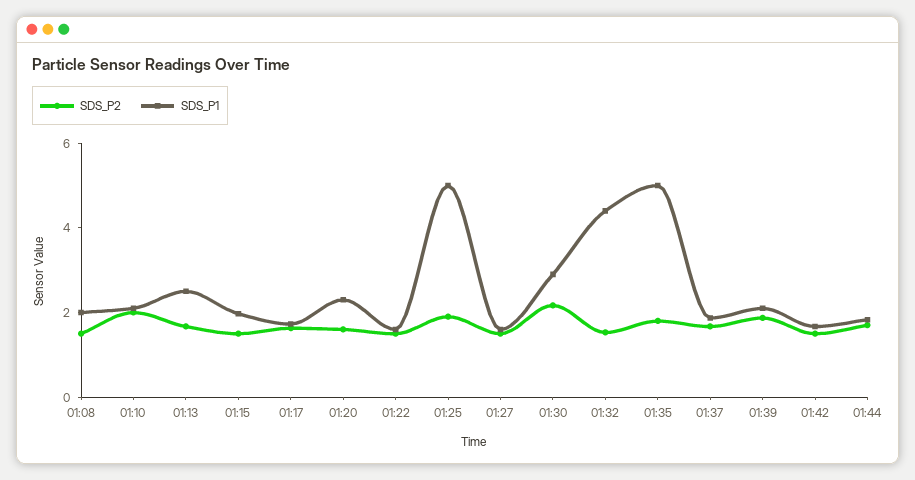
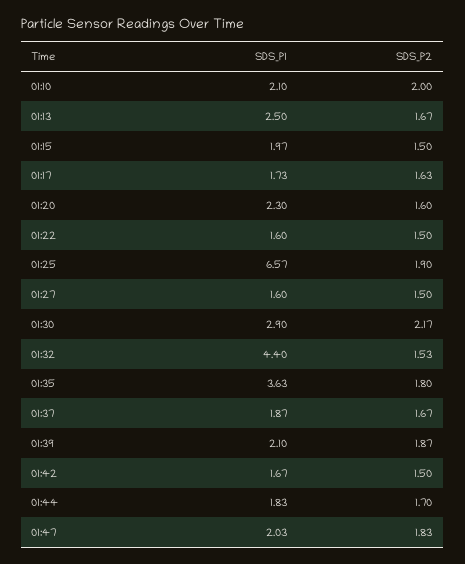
SDS_P2, 01:08: 1.5 -> none
SDS_P1, 01:08: 2 -> none
SDS_P1, 01:25: 5 -> 6.57
SDS_P1, 01:35: 5 -> 3.63
SDS_P1, 01:47: none -> 2.03
SDS_P2, 01:47: none -> 1.83

